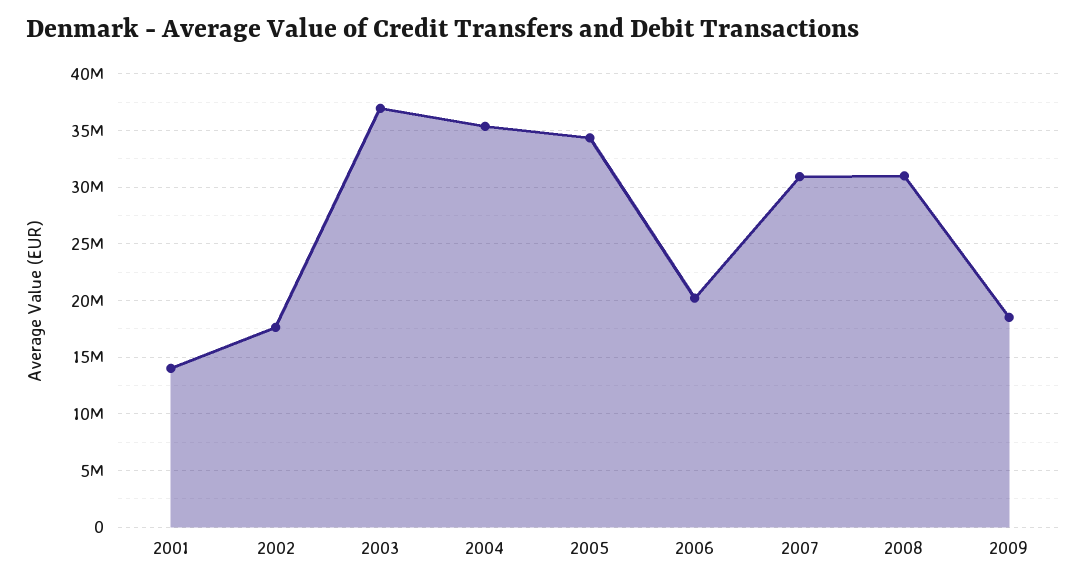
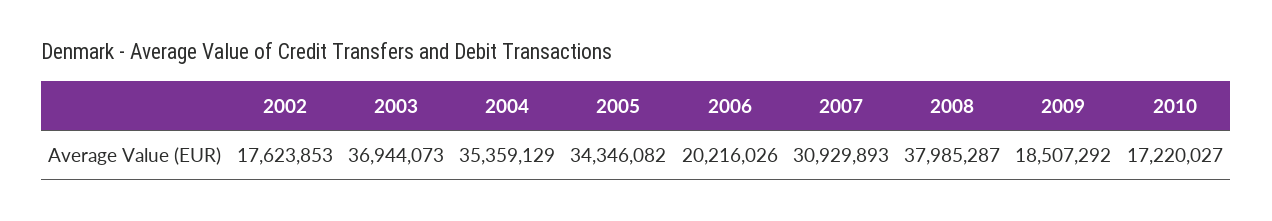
2001: 14000000 -> none
2008: 31000000 -> 37985287
2010: none -> 17220027

